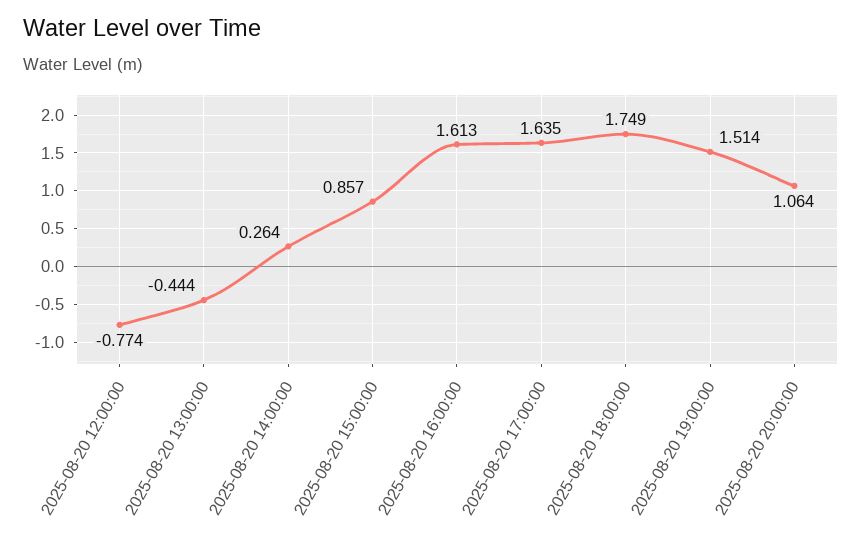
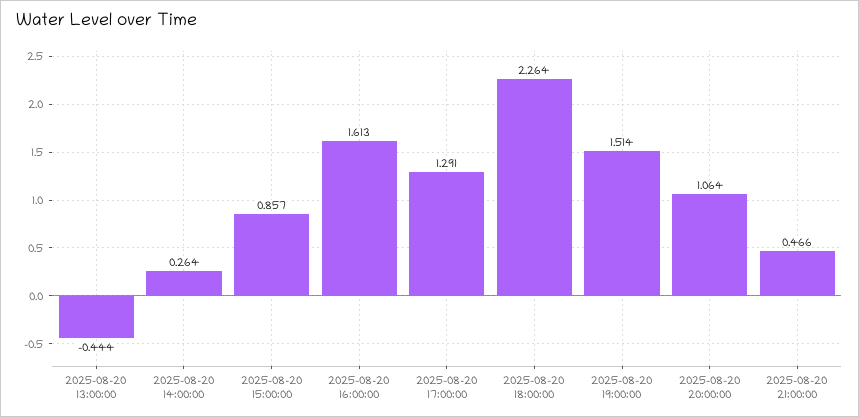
2025-08-20 12:00:00: -0.774 -> none
2025-08-20 17:00:00: 1.635 -> 1.291
2025-08-20 18:00:00: 1.749 -> 2.264
2025-08-20 21:00:00: none -> 0.466

